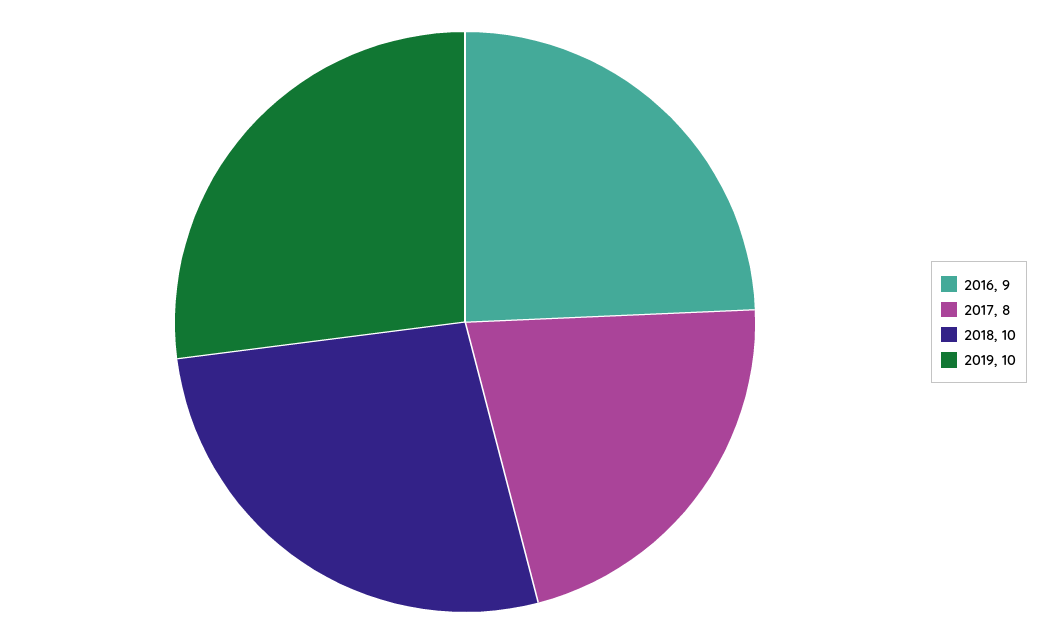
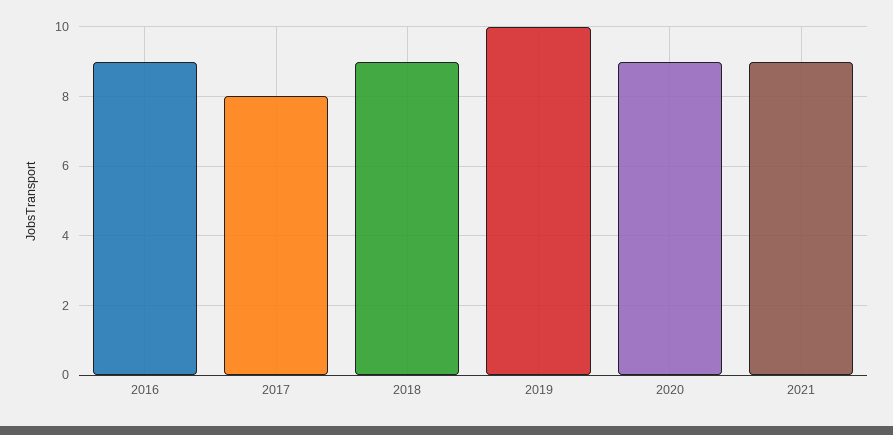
2018: 10 -> 9
2020: none -> 9
2021: none -> 9

